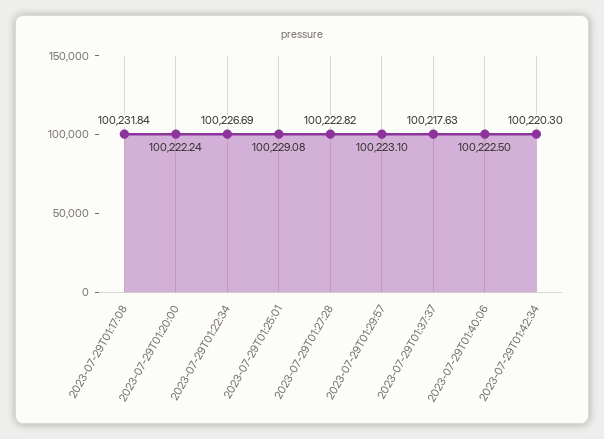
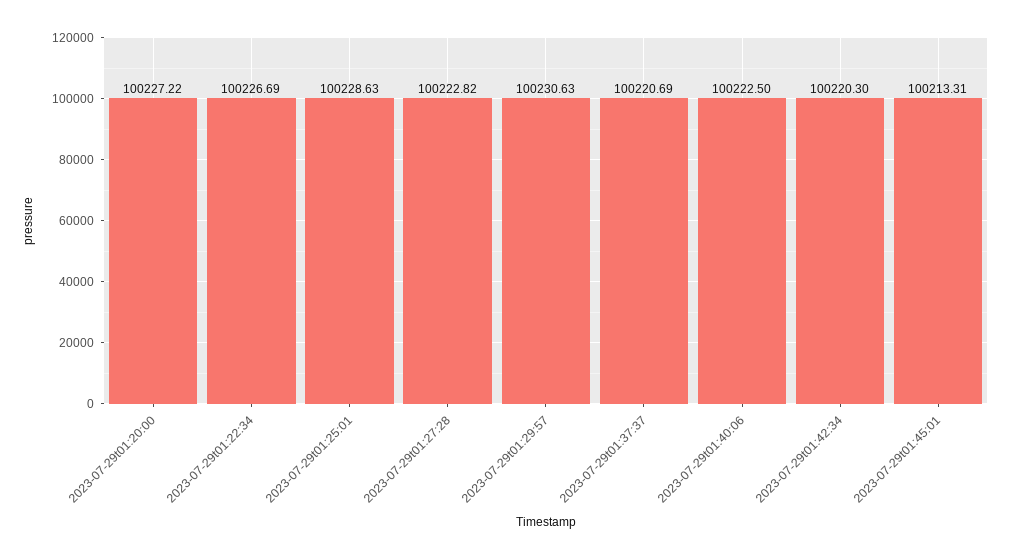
2023-07-29T01:17:08: 100231.84 -> none
2023-07-29T01:20:00: 100222.24 -> 100227.22
2023-07-29T01:25:01: 100229.08 -> 100228.63
2023-07-29T01:29:57: 100223.1 -> 100230.63
2023-07-29T01:37:37: 100217.63 -> 100220.69
2023-07-29t01:45:01: none -> 100213.31

